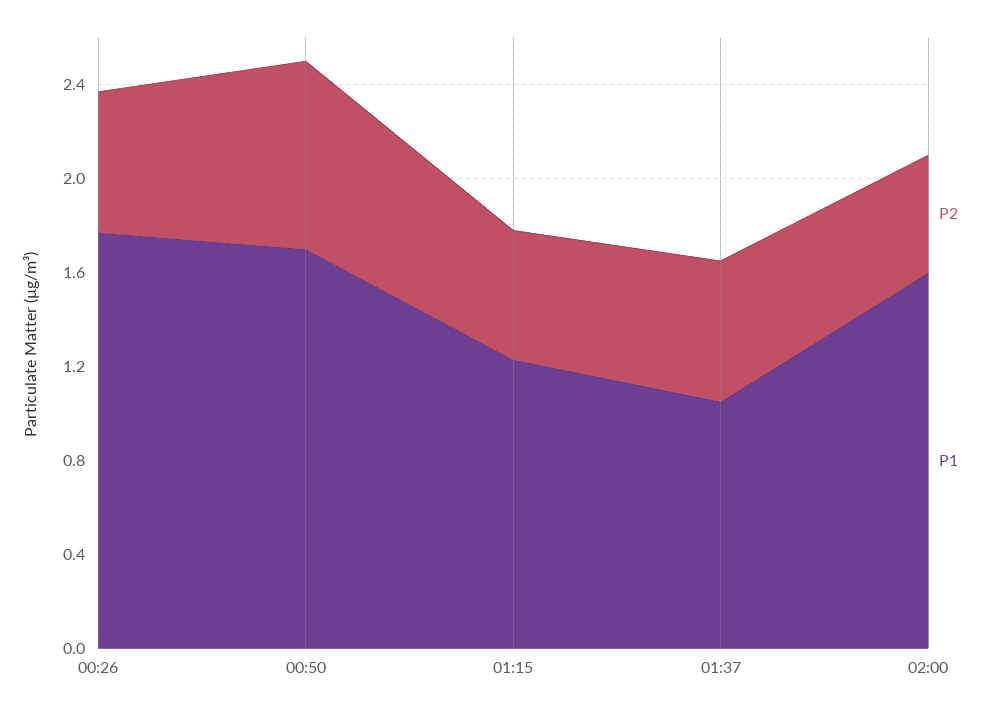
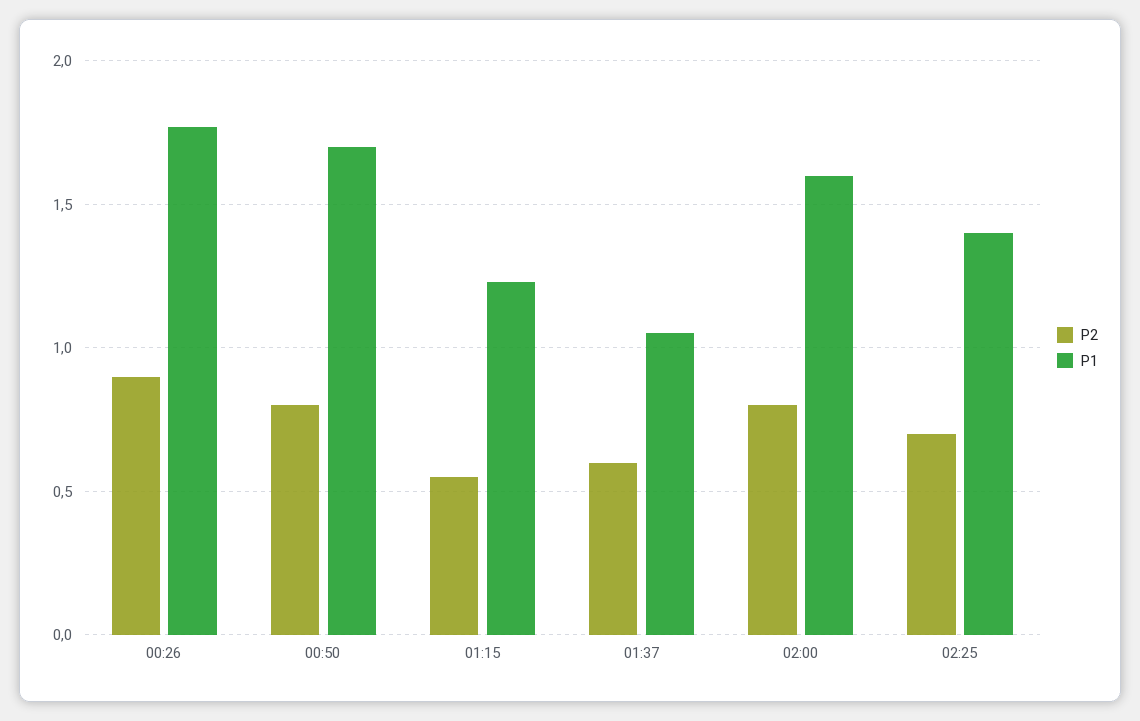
P2, 00:26: 0.6 -> 0.9
P2, 02:00: 0.5 -> 0.8
P2, 02:25: none -> 0.7
P1, 02:25: none -> 1.4

